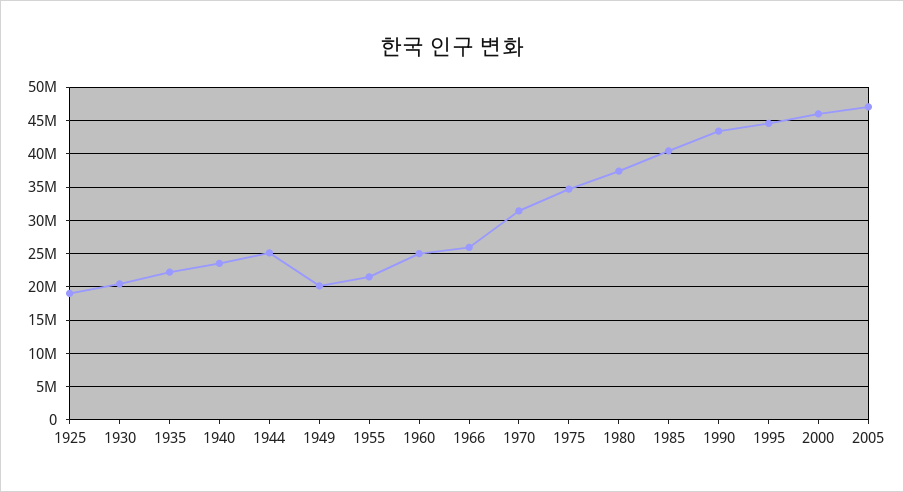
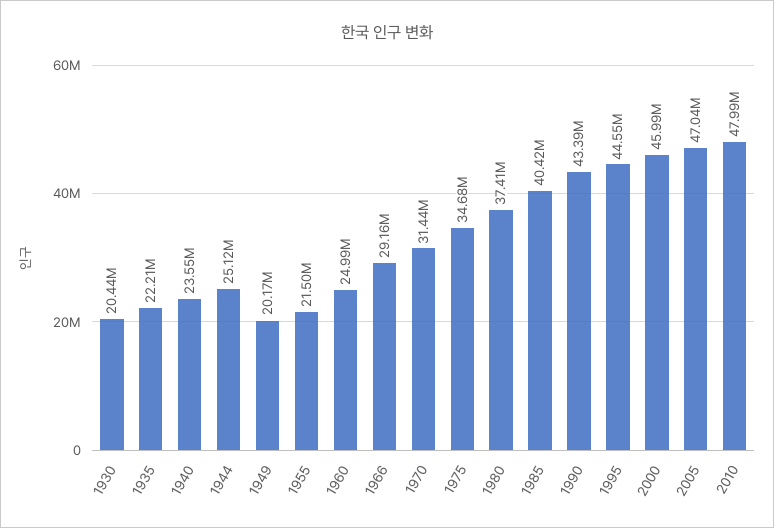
1925: 19000000 -> none
1966: 26000000 -> 29160000
2010: none -> 47990000

